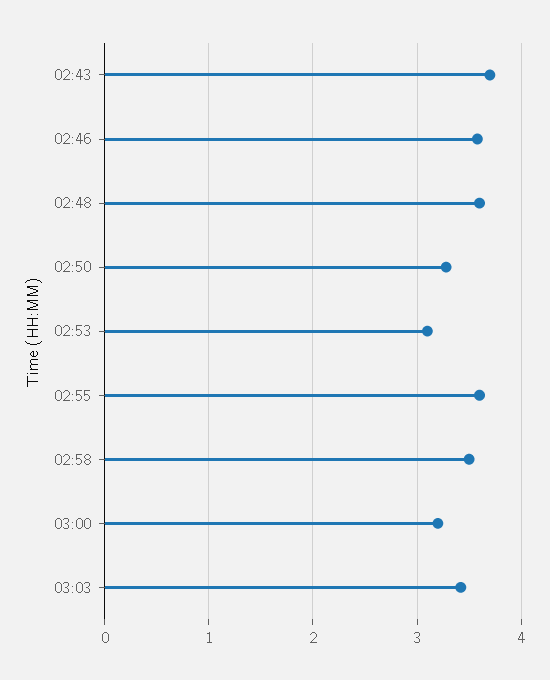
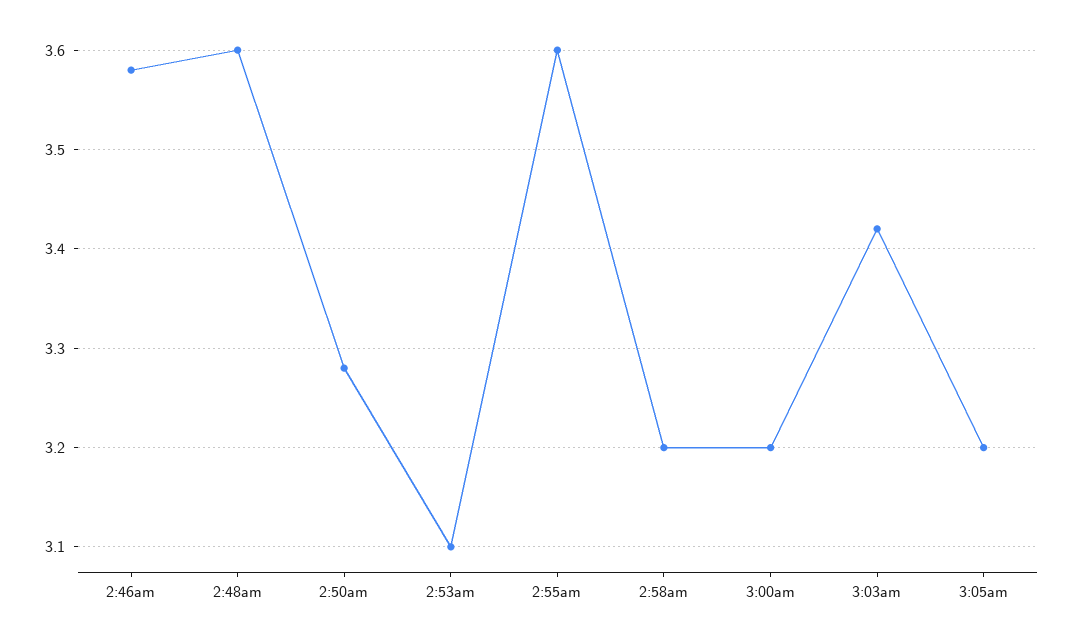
02:43: 3.7 -> none
02:58: 3.5 -> 3.2
3:05am: none -> 3.2

